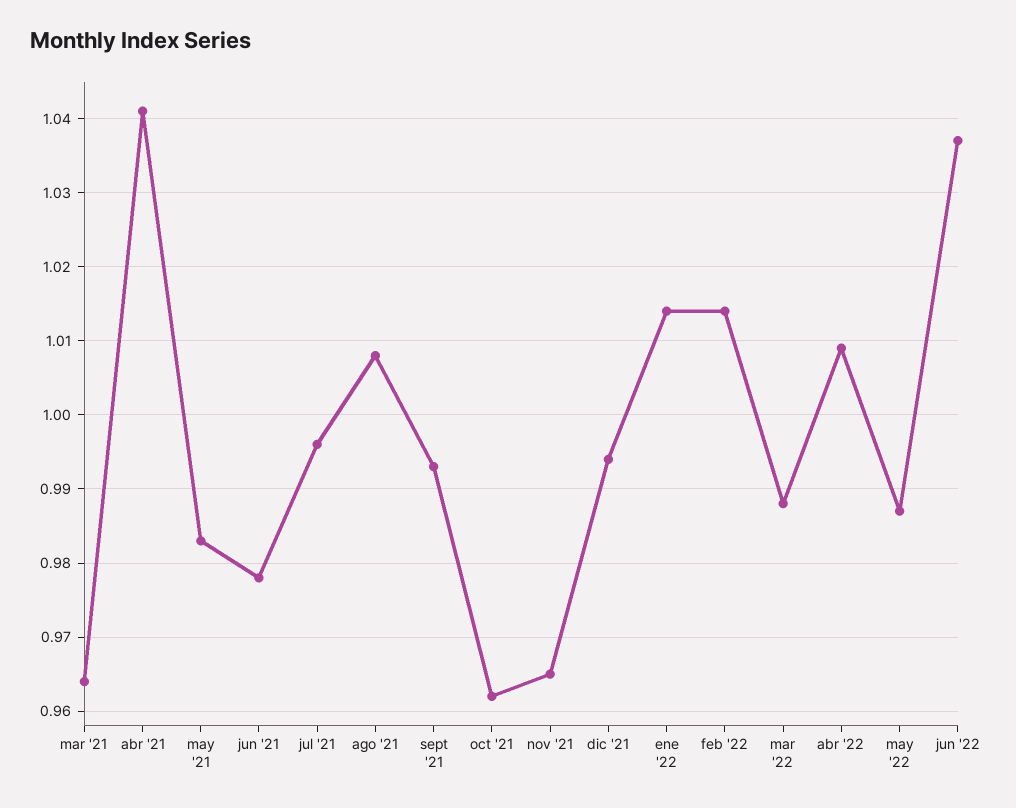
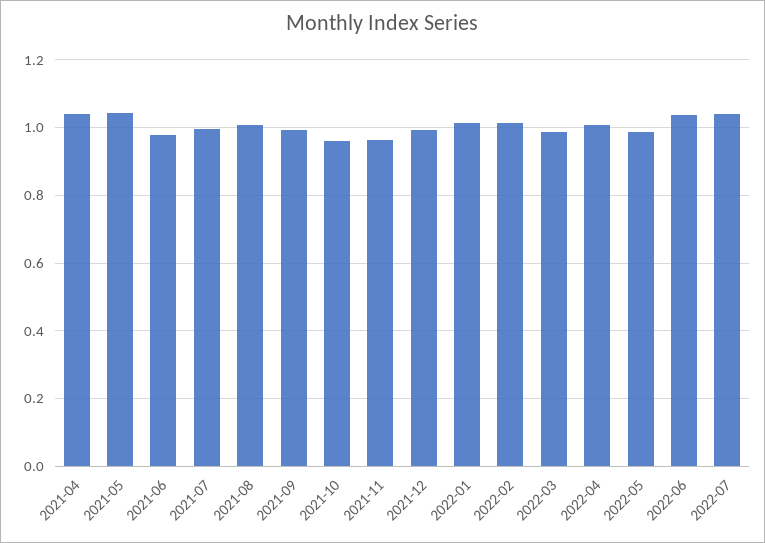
mar '21: 0.964 -> none
may '21: 0.983 -> 1.04
2022-07: none -> 1.04

